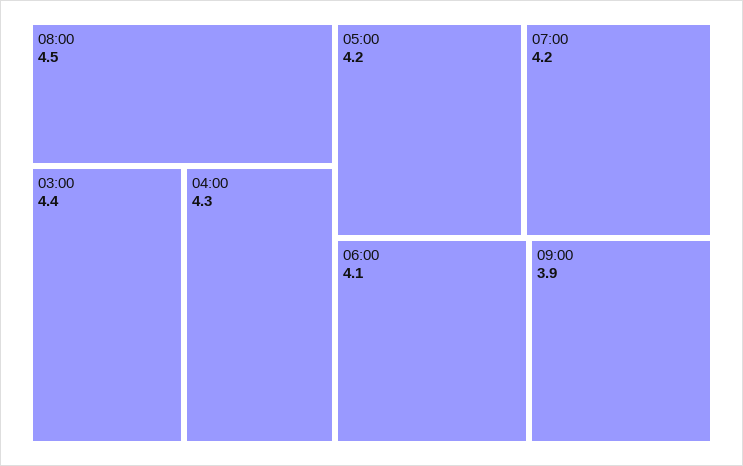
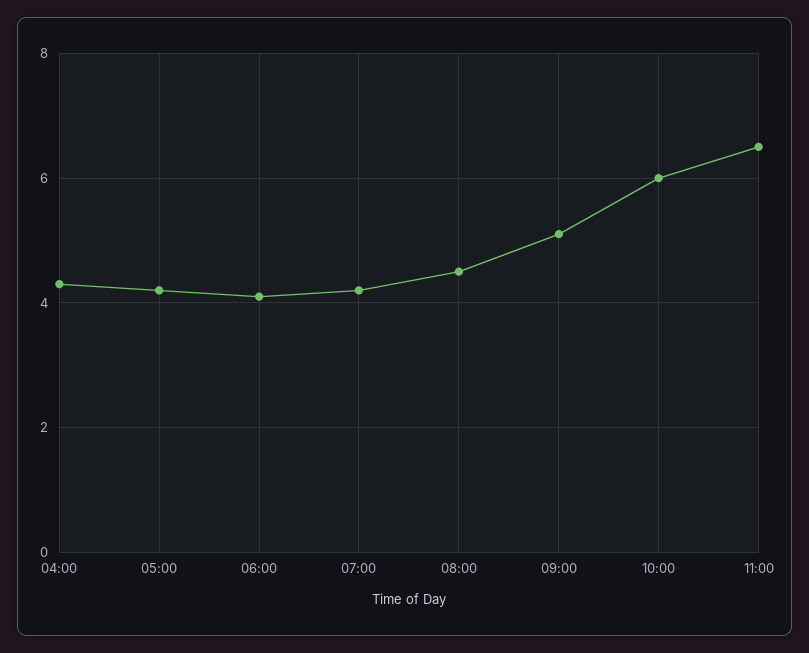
03:00: 4.4 -> none
09:00: 3.9 -> 5
10:00: none -> 6
11:00: none -> 6.5

